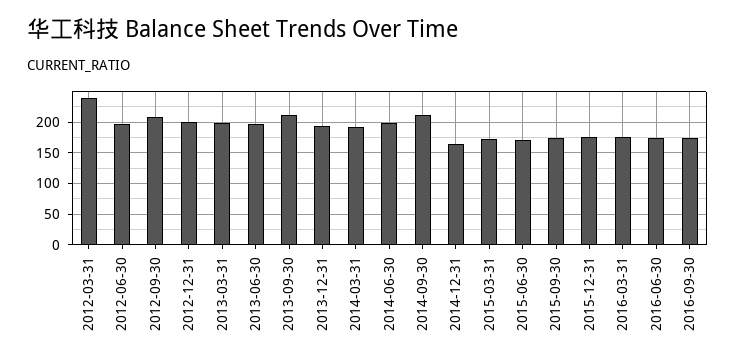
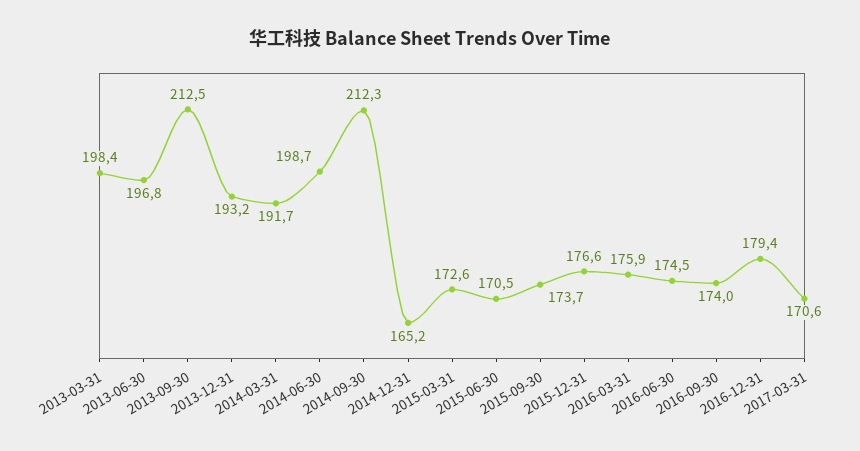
2012-03-31: 240 -> none
2012-06-30: 200 -> none
2012-09-30: 210 -> none
2012-12-31: 200 -> none
2016-12-31: none -> 179.4
2017-03-31: none -> 170.6

